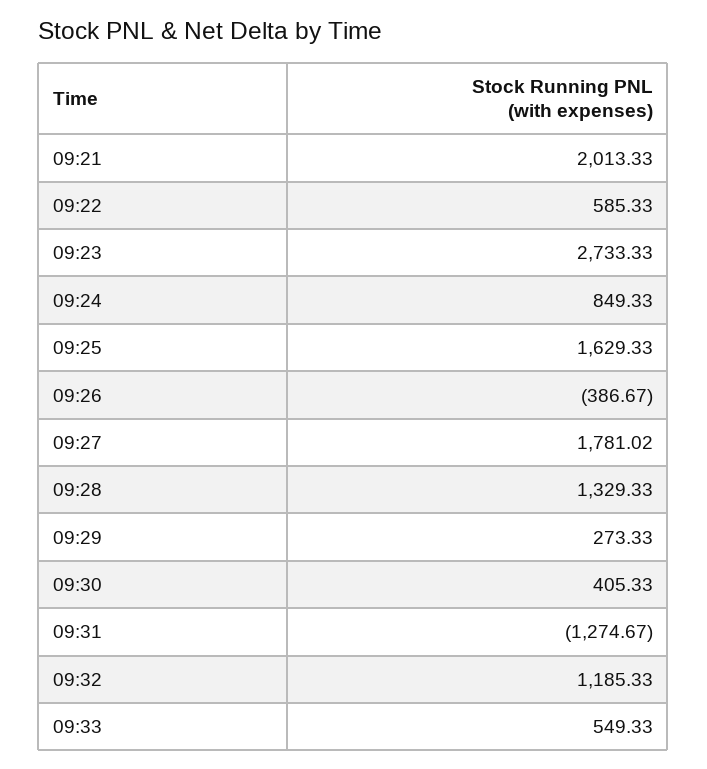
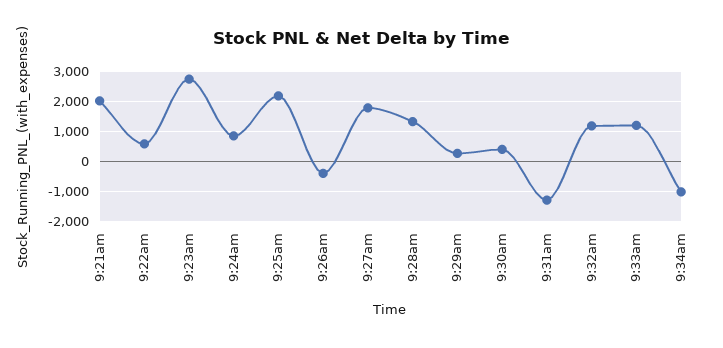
09:25: 1629.33 -> 2200
09:33: 549.33 -> 1200
9:34am: none -> -1000

